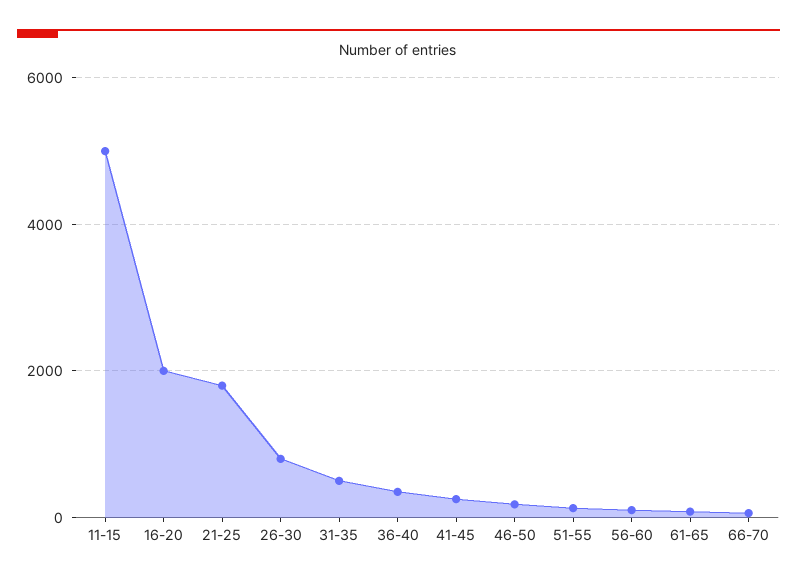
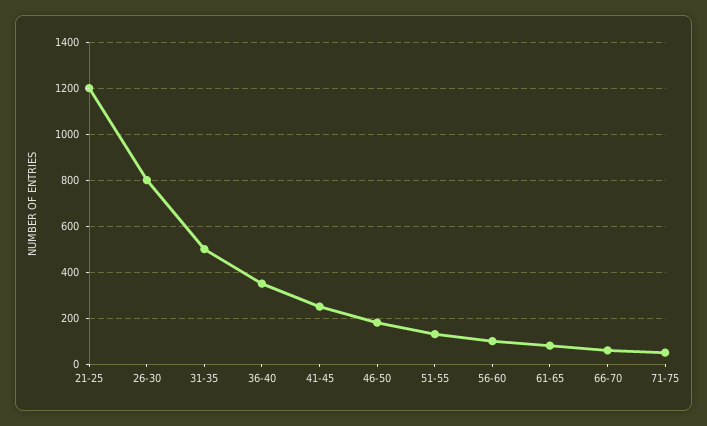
11-15: 5000 -> none
16-20: 2000 -> none
21-25: 1800 -> 1200
71-75: none -> 50

